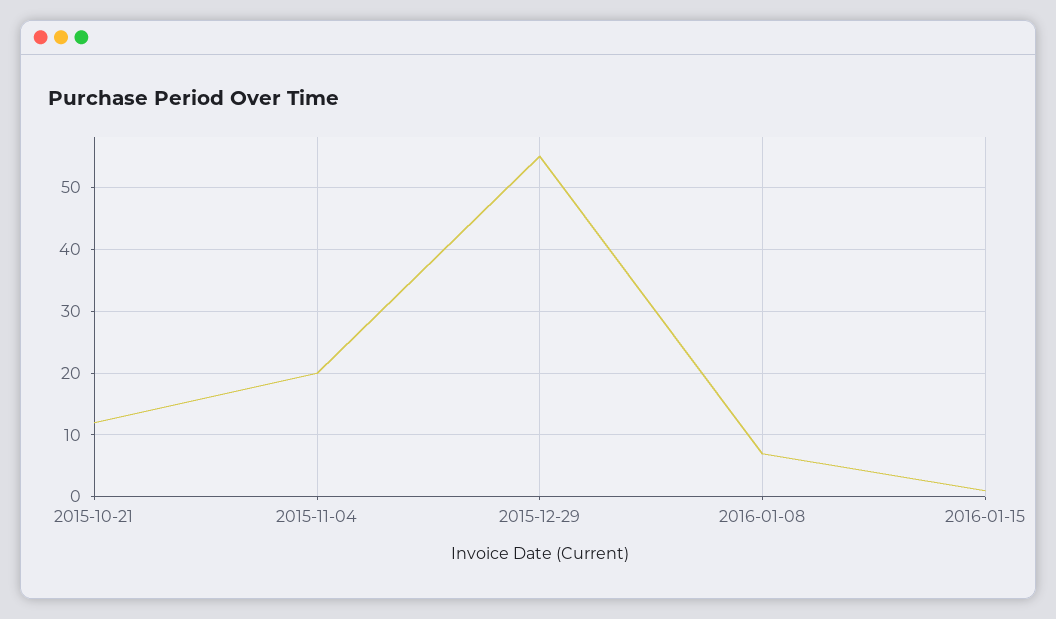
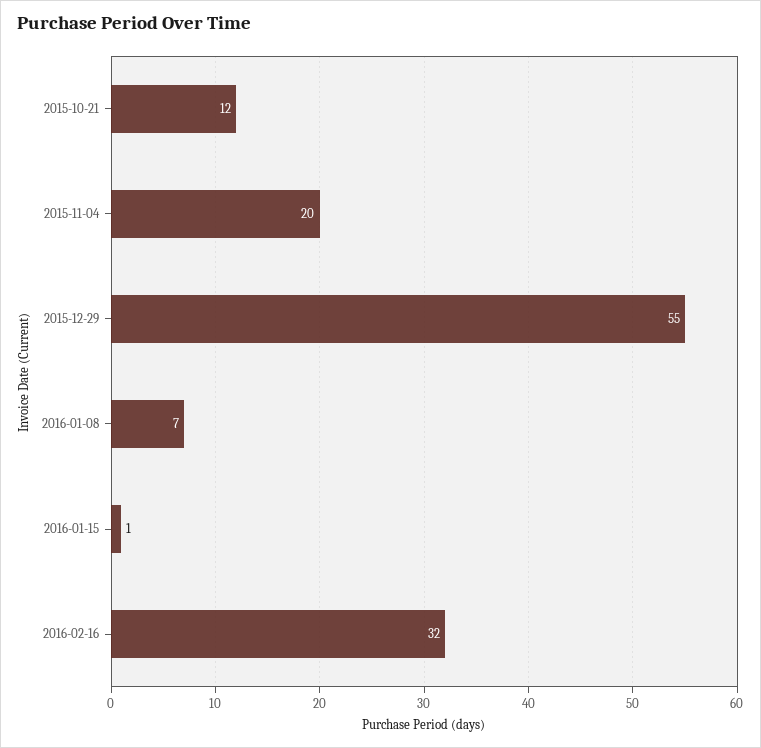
2016-02-16: none -> 32

